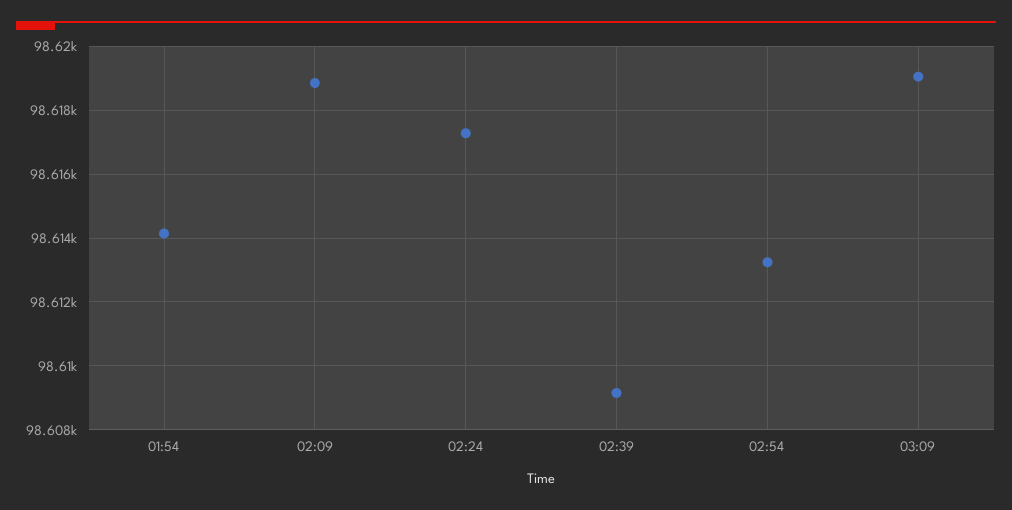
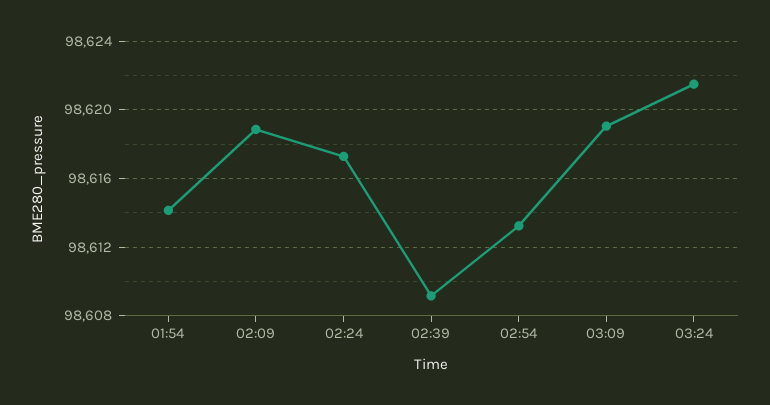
03:24: none -> 98621.5

